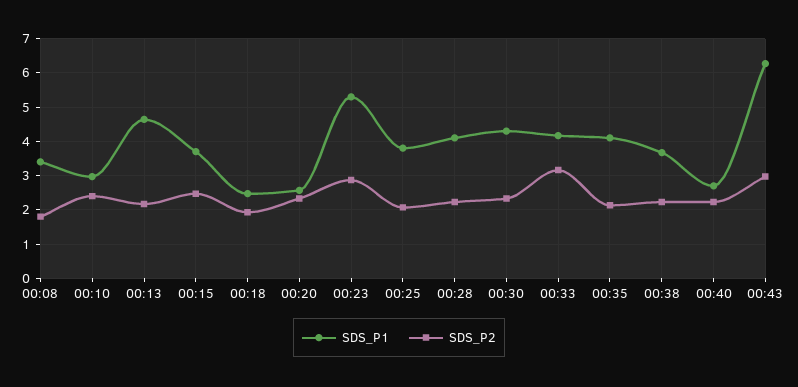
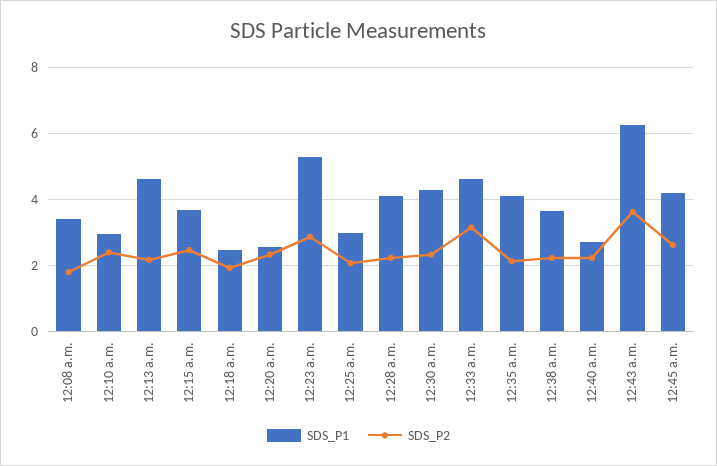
SDS_P1, 00:25: 3.8 -> 3
SDS_P1, 00:33: 4.2 -> 4.6
SDS_P2, 00:43: 3 -> 3.6
SDS_P1, 12:45 a.m.: none -> 4.2
SDS_P2, 12:45 a.m.: none -> 2.6

